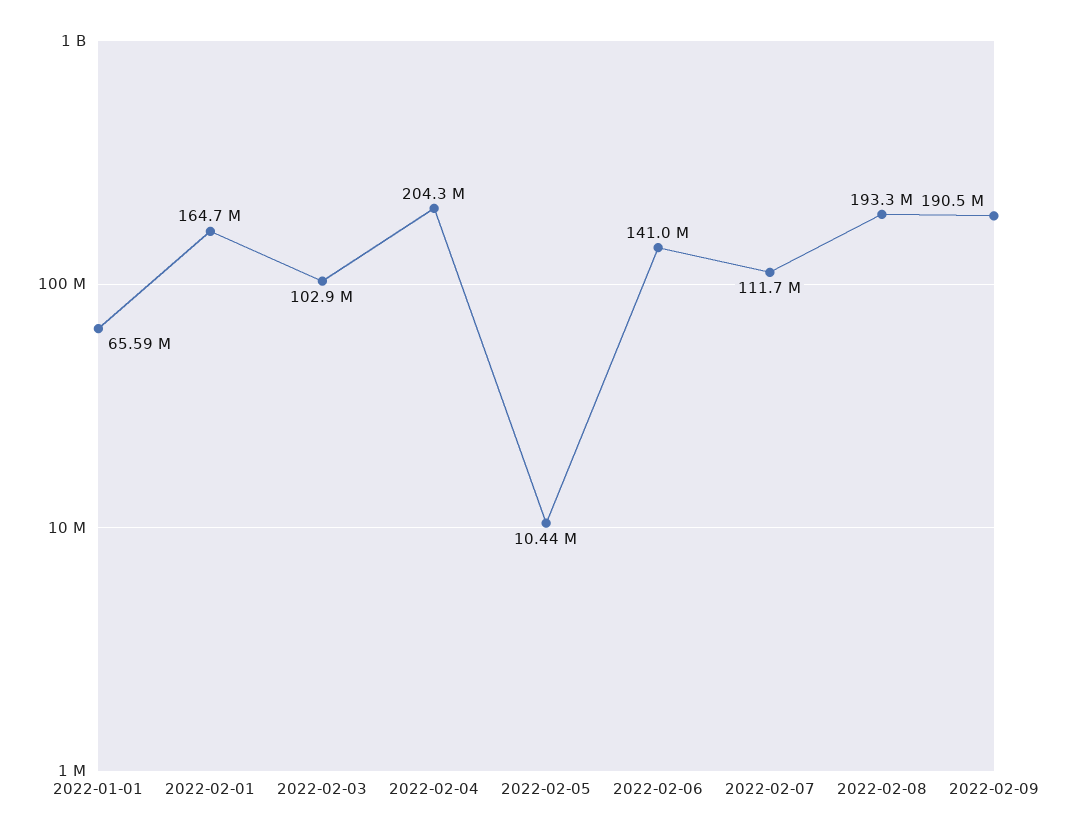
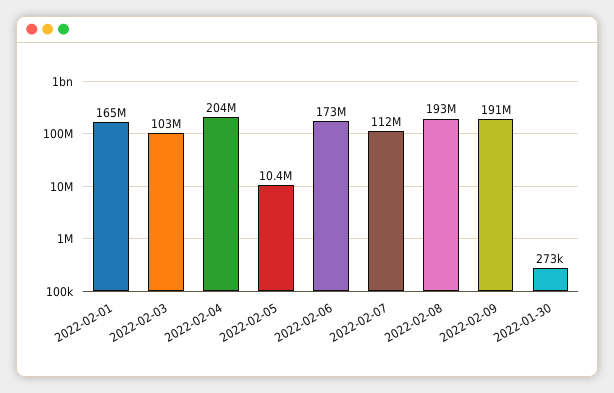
2022-01-01: 65590000 -> none
2022-02-06: 141000000 -> 173000000
2022-01-30: none -> 273000

